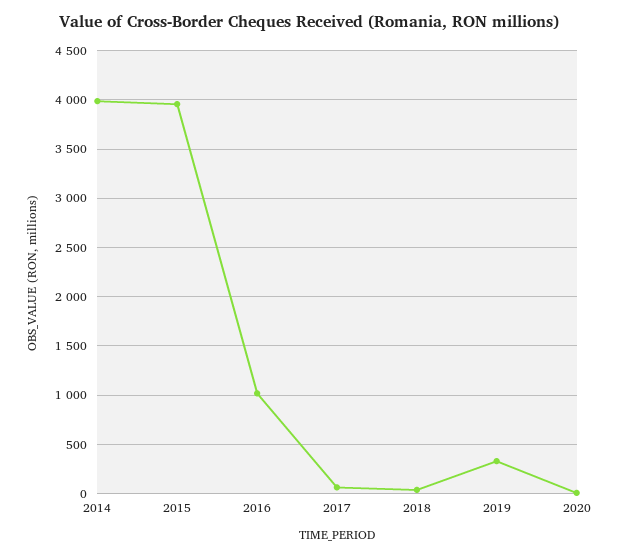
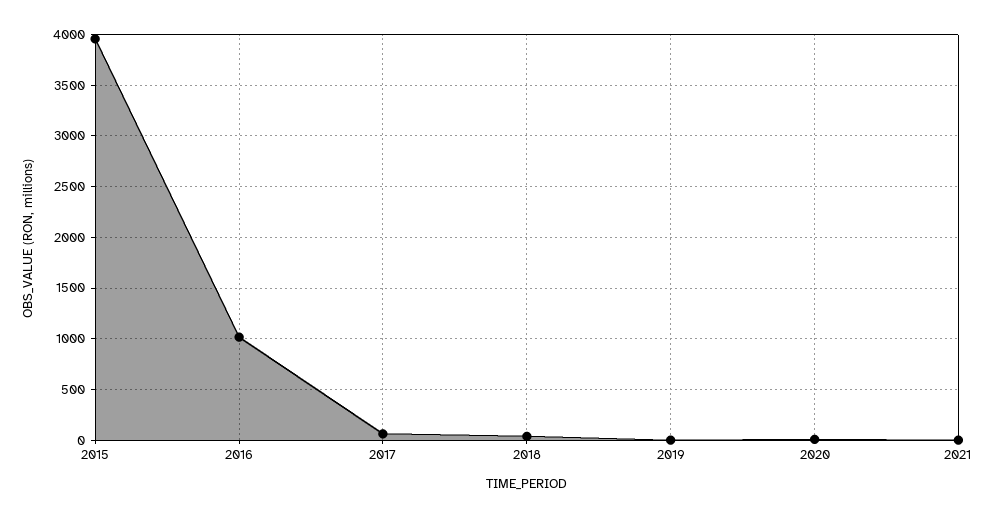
2014: 4000 -> none
2019: 300 -> 0
2021: none -> 0

